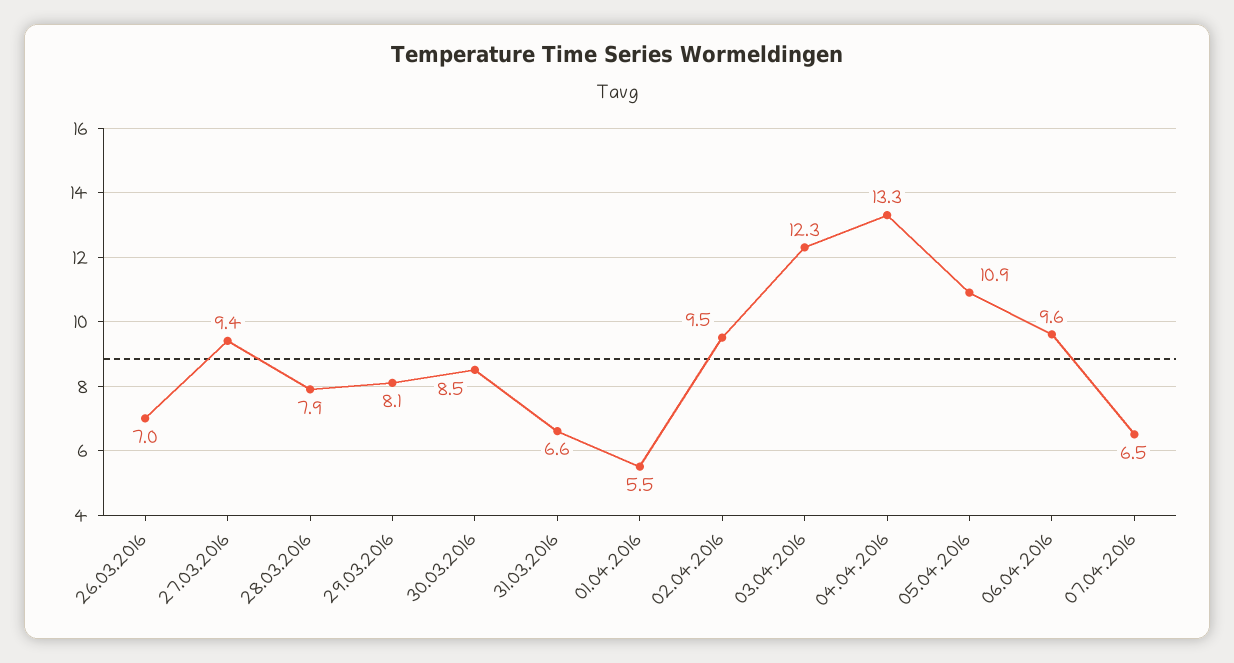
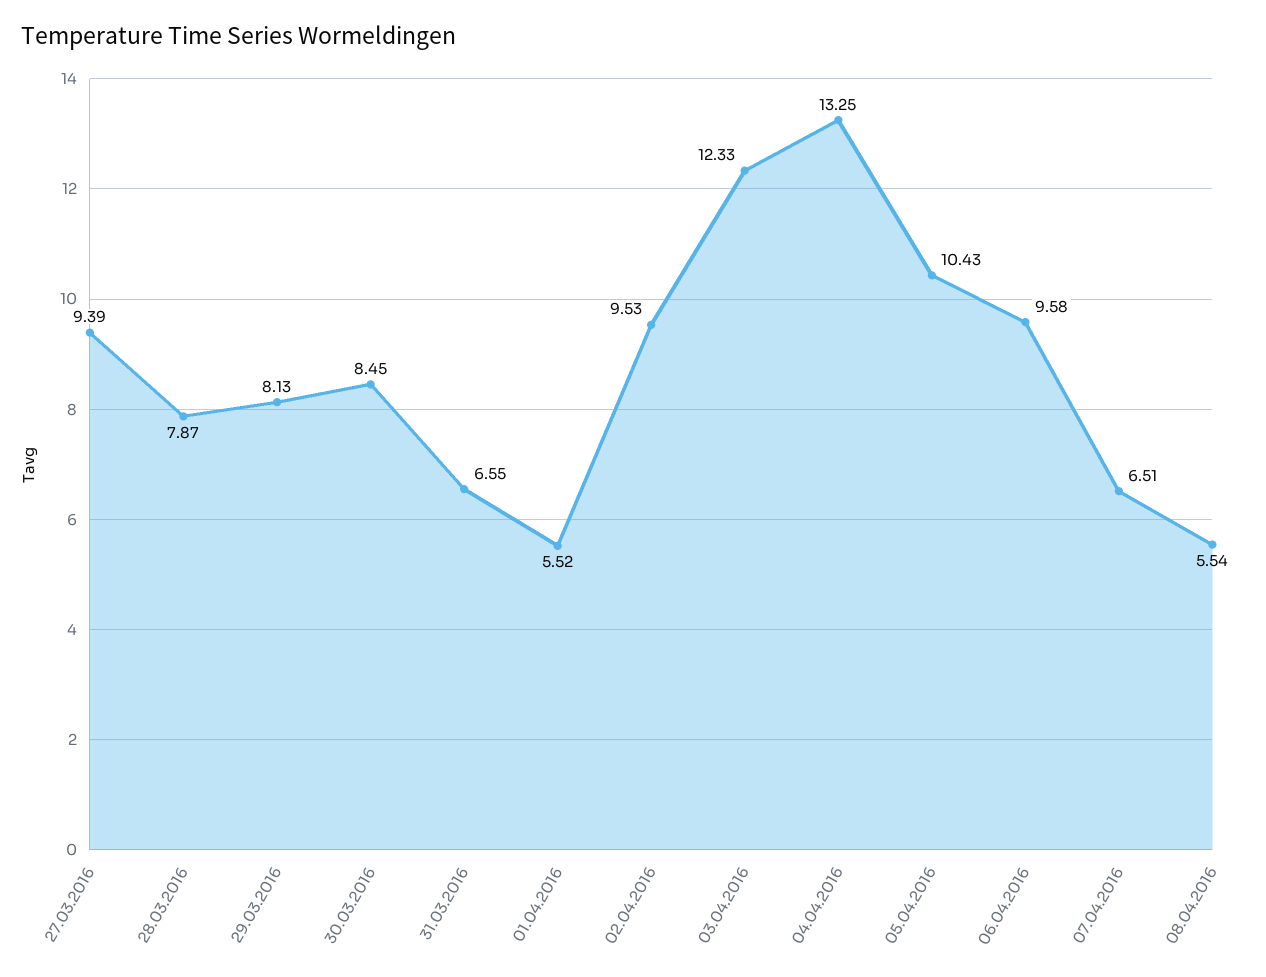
26.03.2016: 7 -> none
05.04.2016: 10.9 -> 10.43
08.04.2016: none -> 5.54

